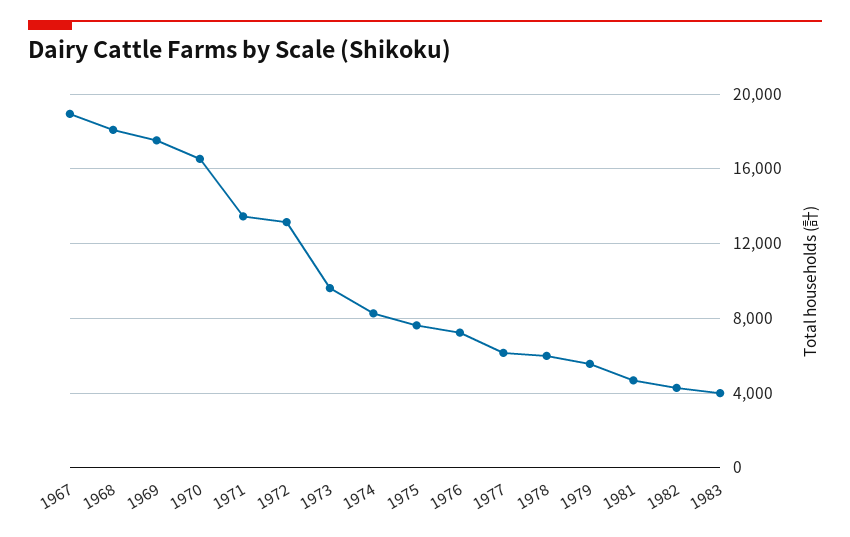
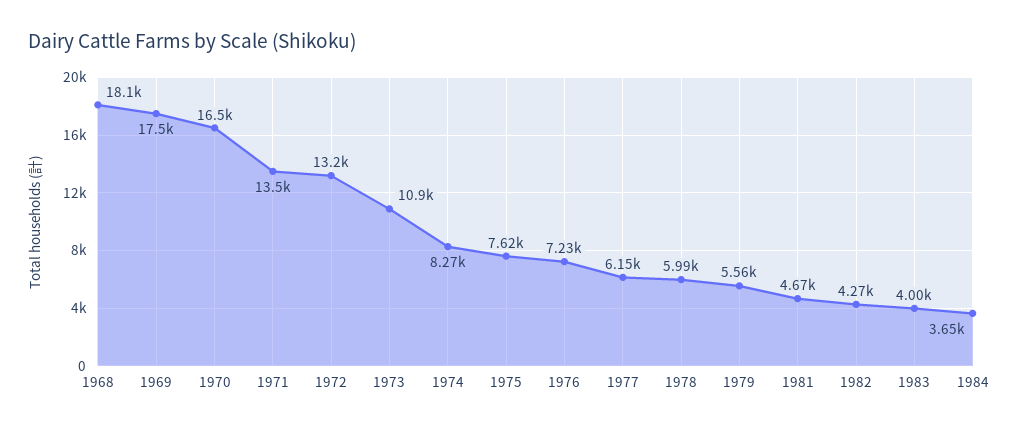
1967: 19000 -> none
1973: 9500 -> 10900
1984: none -> 3650

